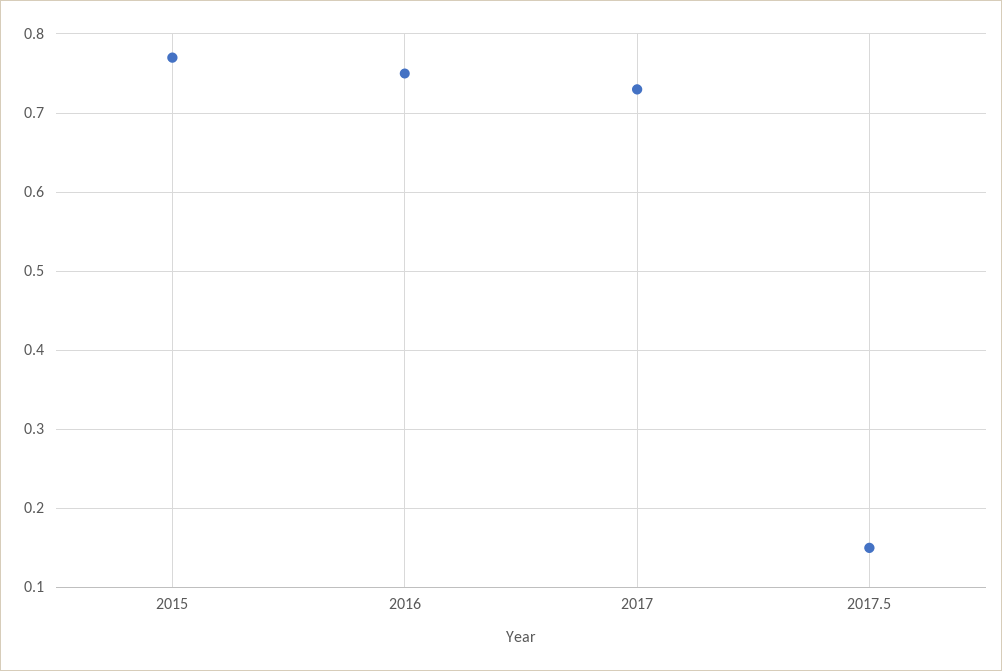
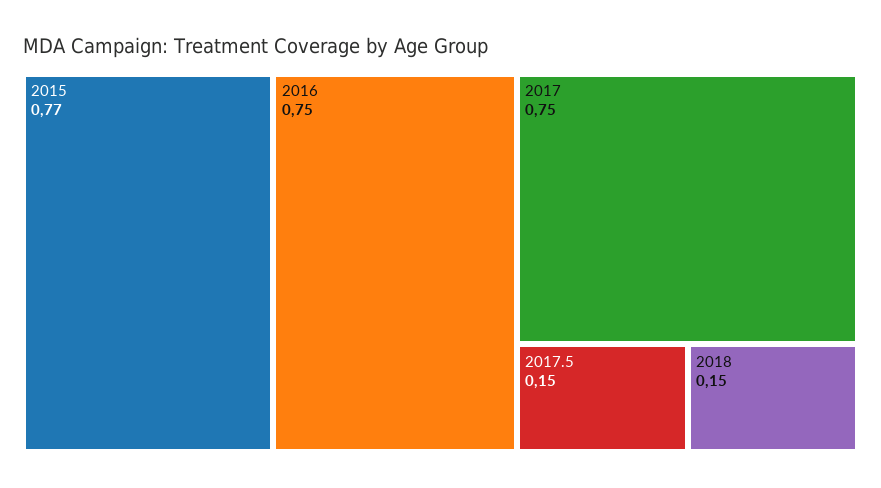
2017: 0.73 -> 0.75
2018: none -> 0.15

